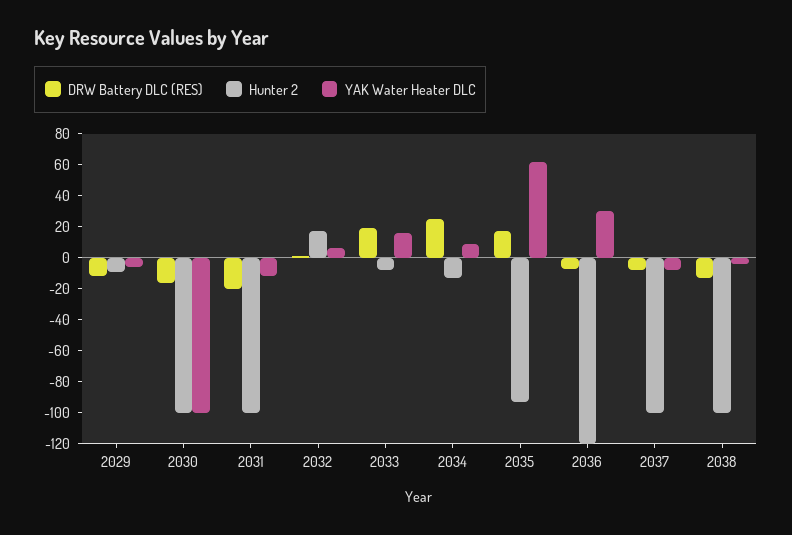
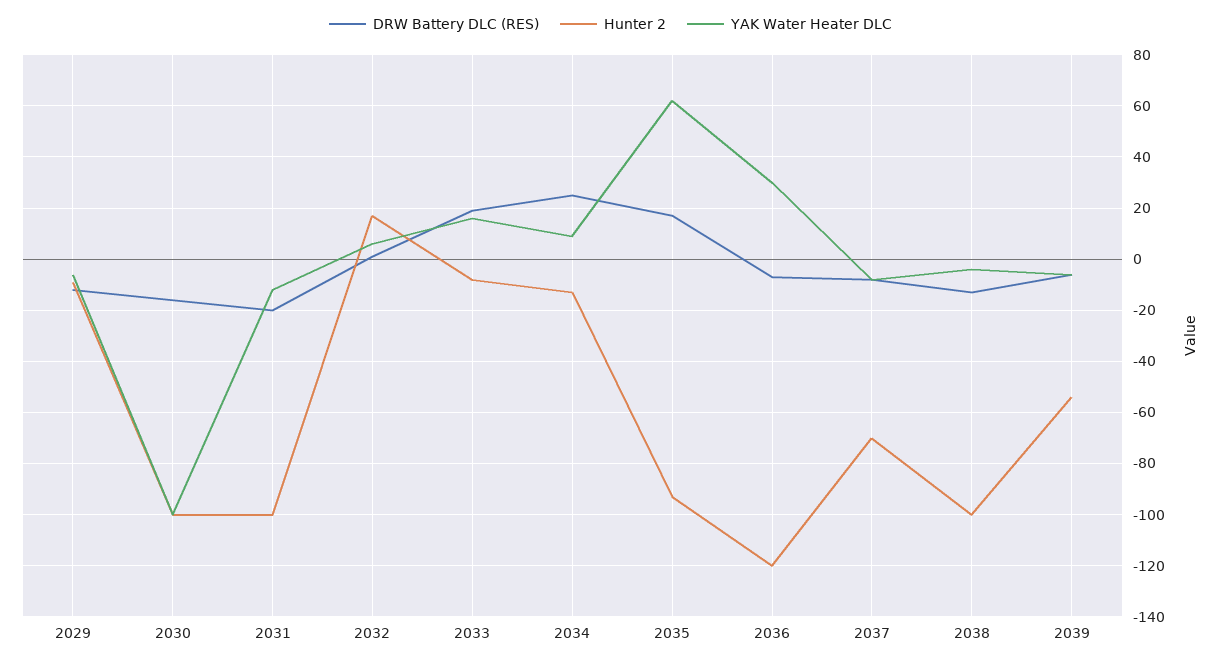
Hunter 2, 2037: -100 -> -70
DRW Battery DLC (RES), 2039: none -> -5
Hunter 2, 2039: none -> -55
YAK Water Heater DLC, 2039: none -> -5

